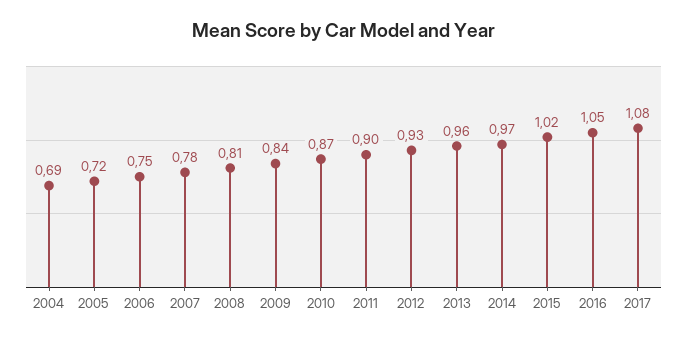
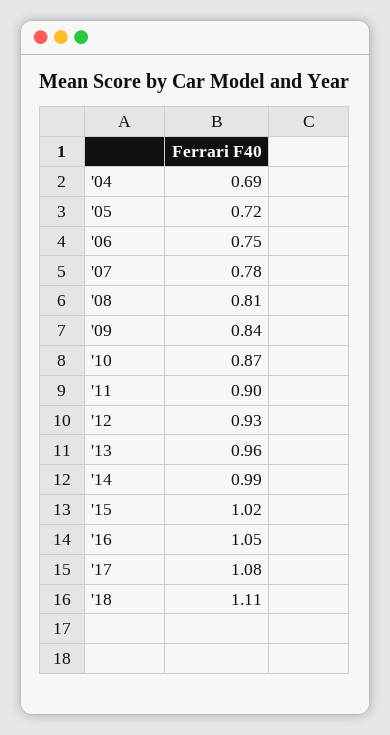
2014: 0.97 -> 0.99
'18: none -> 1.11

